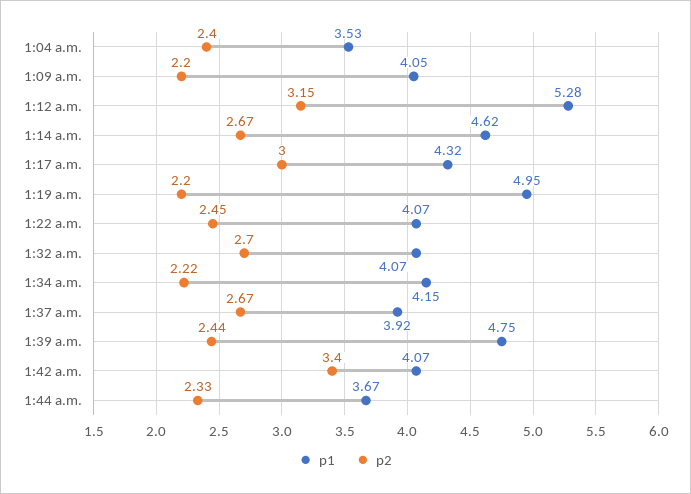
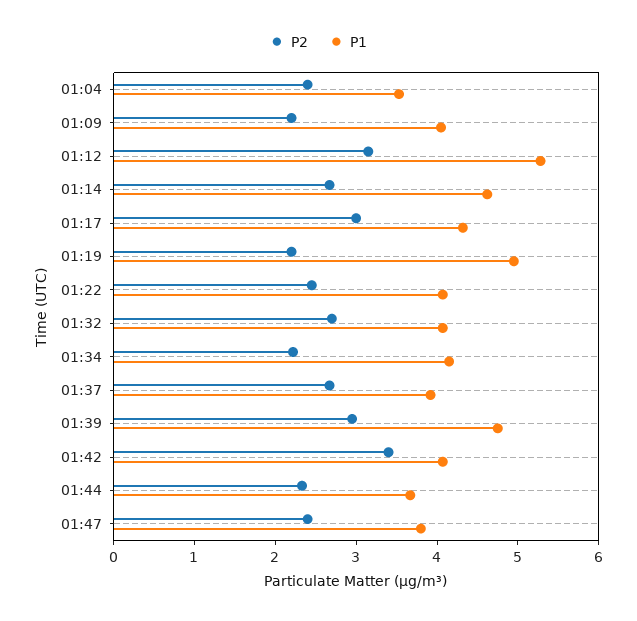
p2, 1:39 a.m.: 2.44 -> 3
p2, 01:47: none -> 2.4
p1, 01:47: none -> 3.8

